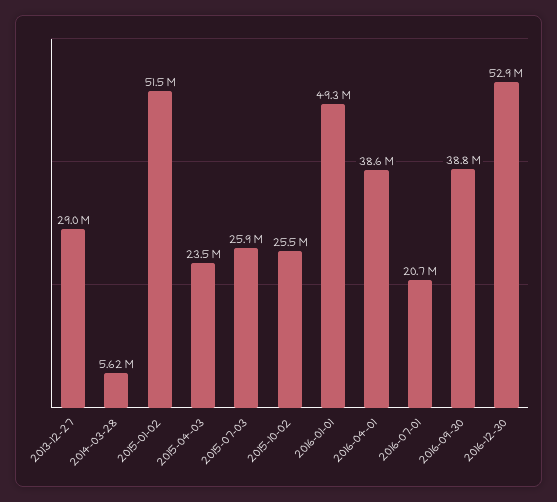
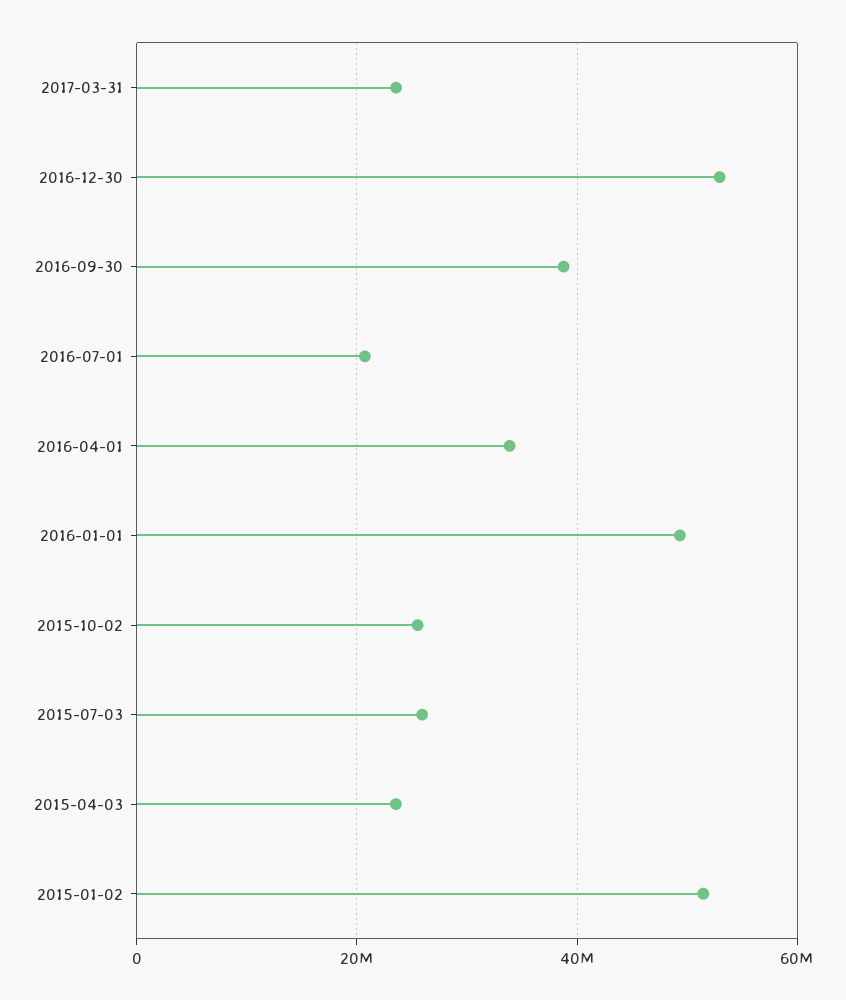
2013-12-27: 29000000 -> none
2014-03-28: 5620000 -> none
2016-04-01: 38600000 -> 34000000
2017-03-31: none -> 24000000

